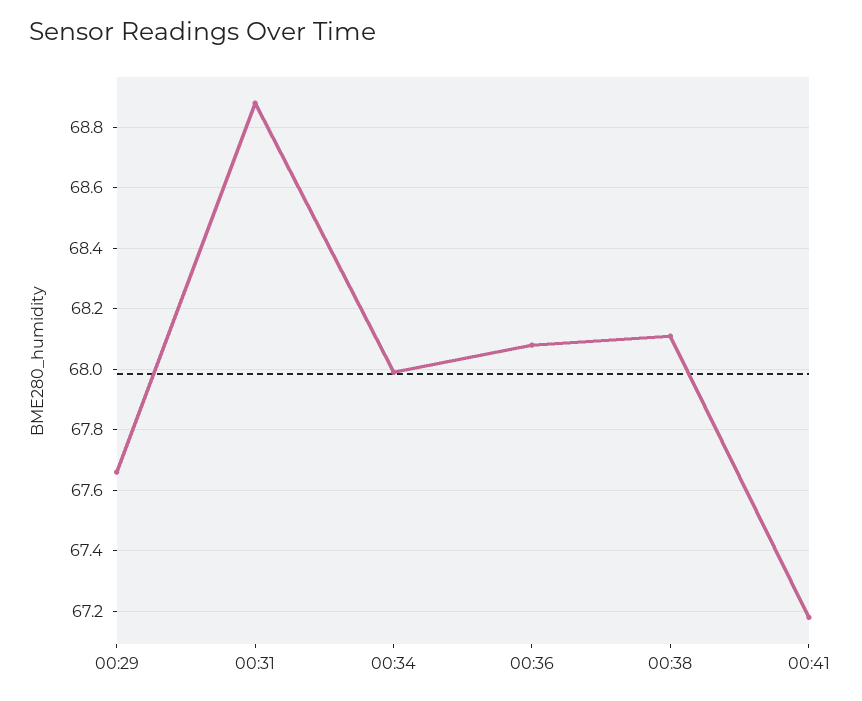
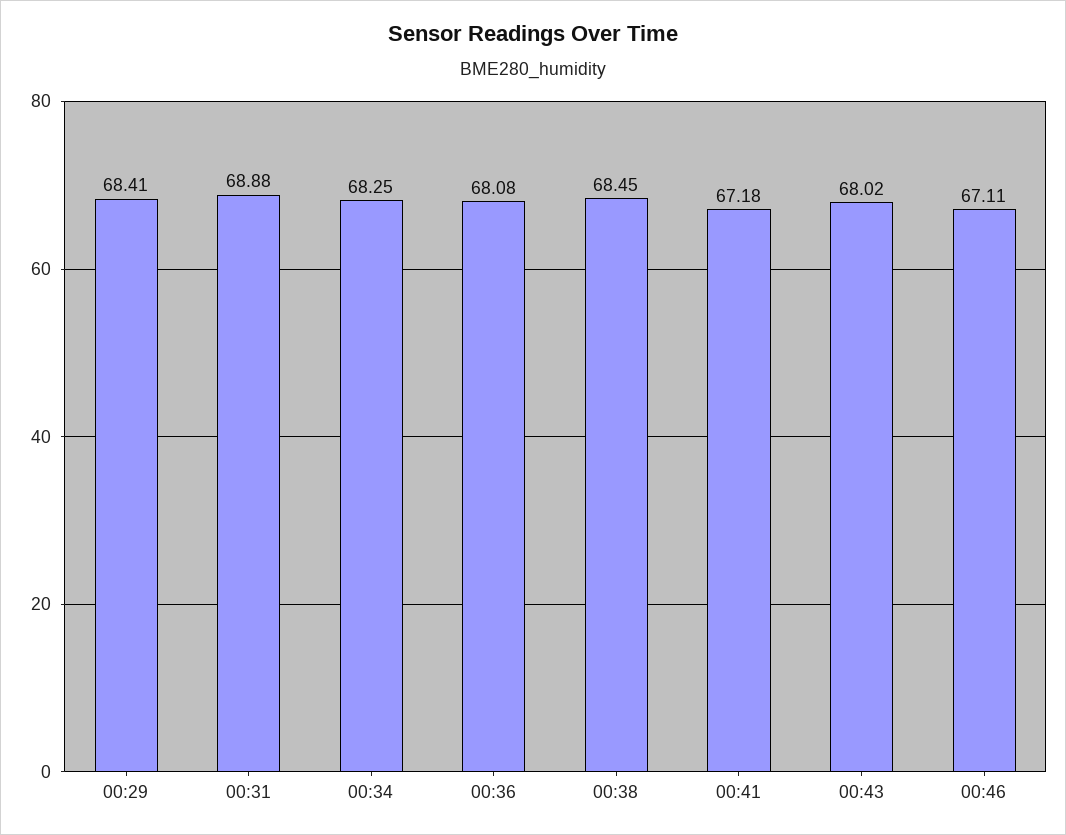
00:29: 67.65 -> 68.41
00:34: 68 -> 68.25
00:38: 68.1 -> 68.45
00:43: none -> 68.02
00:46: none -> 67.11

